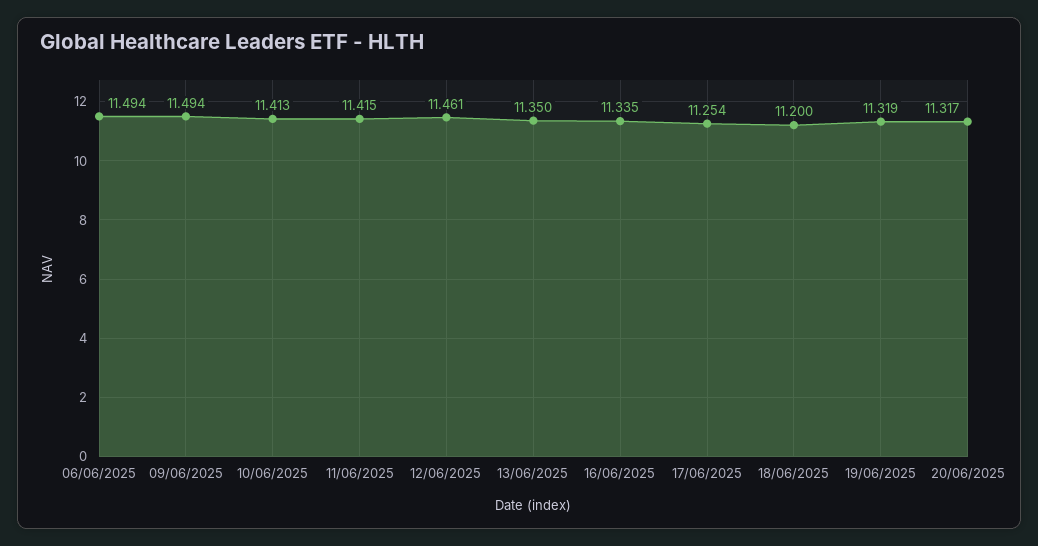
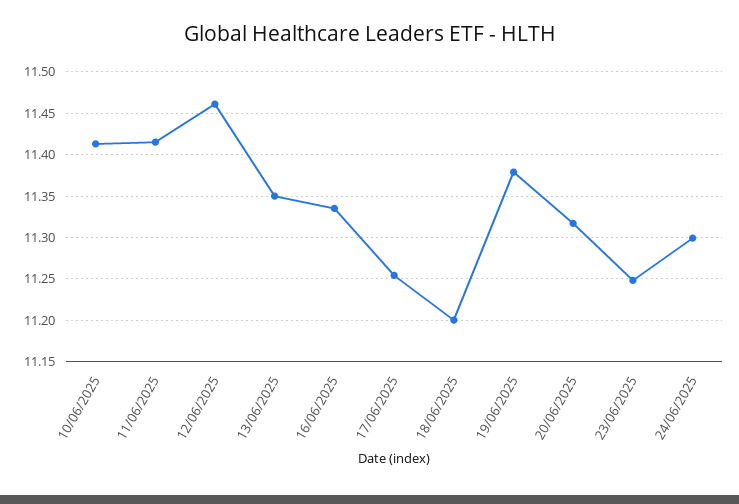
06/06/2025: 11.494 -> none
09/06/2025: 11.494 -> none
19/06/2025: 11.319 -> 11.38
23/06/2025: none -> 11.25
24/06/2025: none -> 11.3

